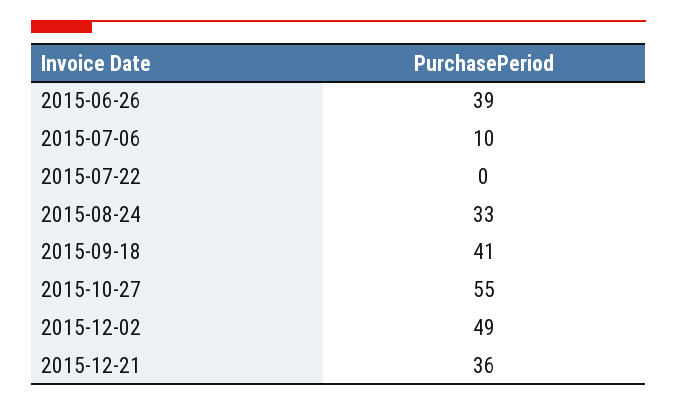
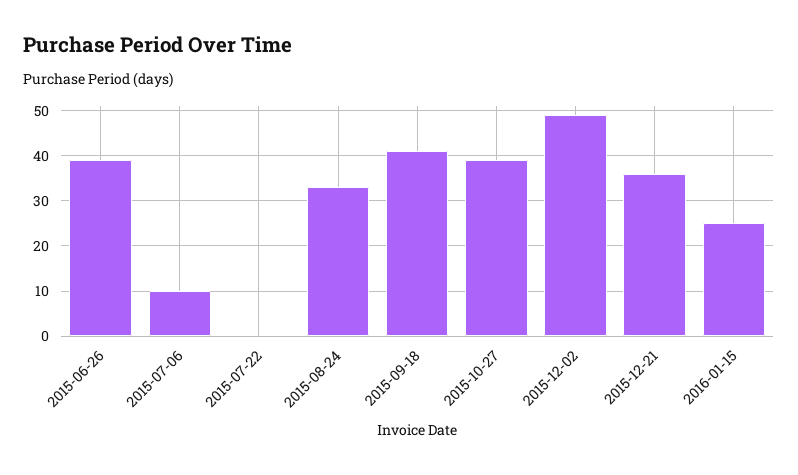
2015-10-27: 55 -> 40
2016-01-15: none -> 25

